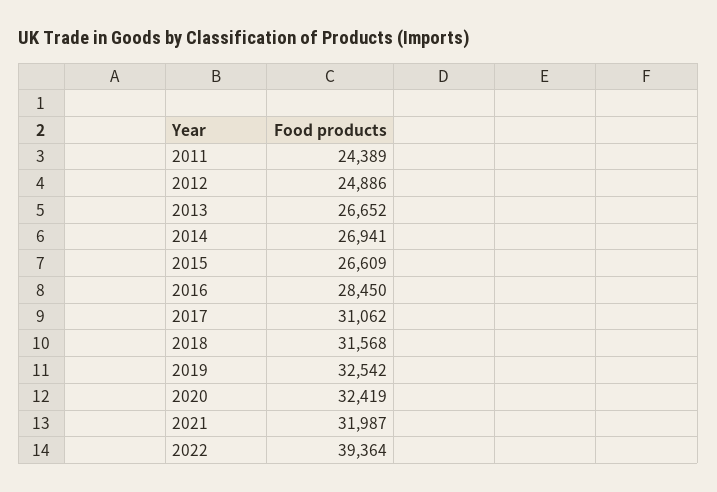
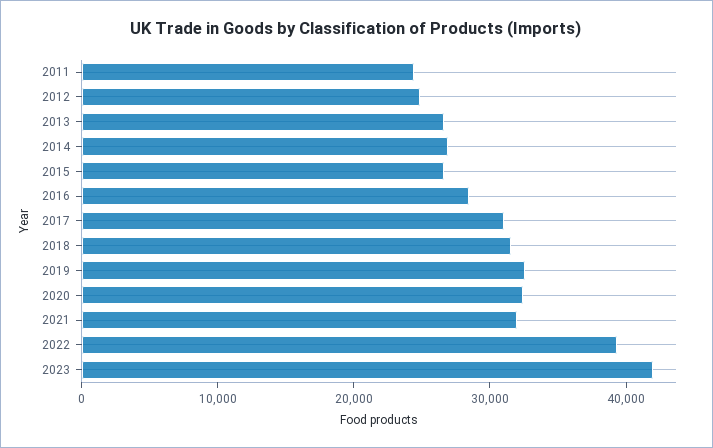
2023: none -> 42000

